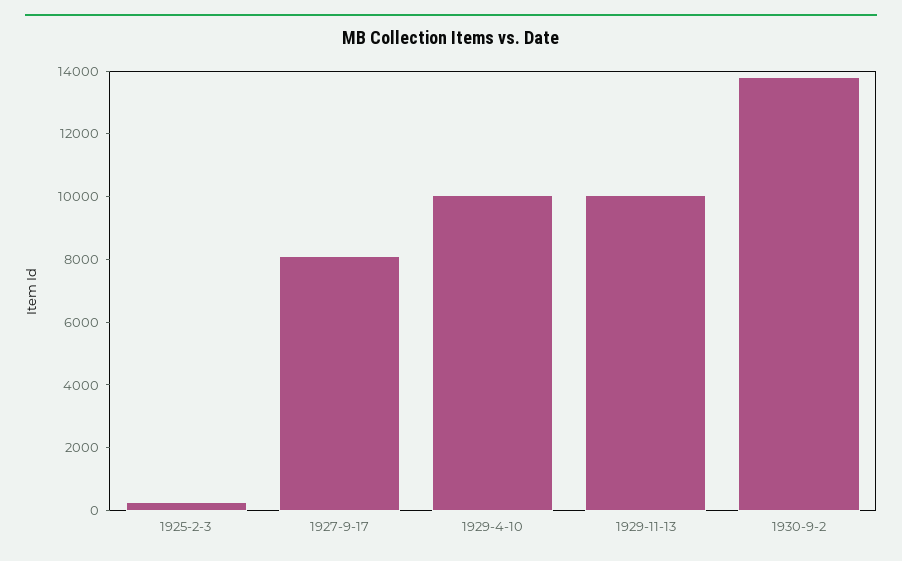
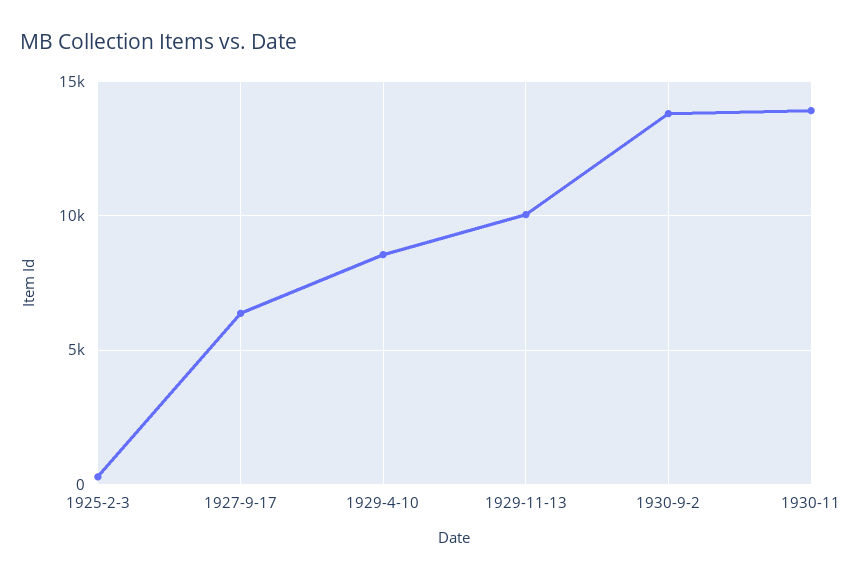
1927-9-17: 8000 -> 6500
1929-4-10: 10000 -> 8500
1930-11: none -> 14000

